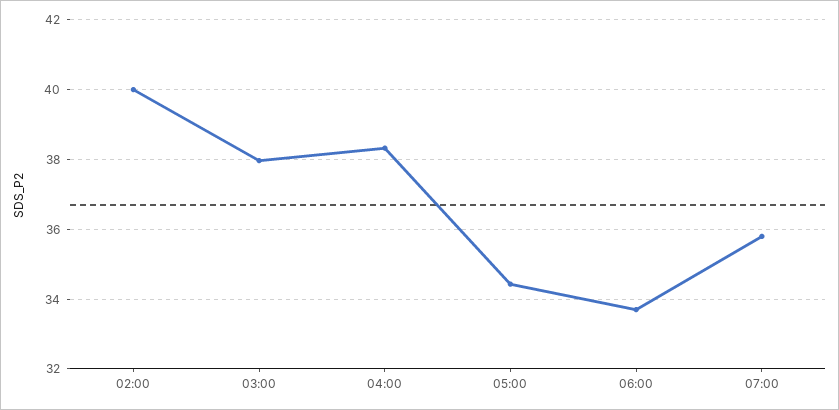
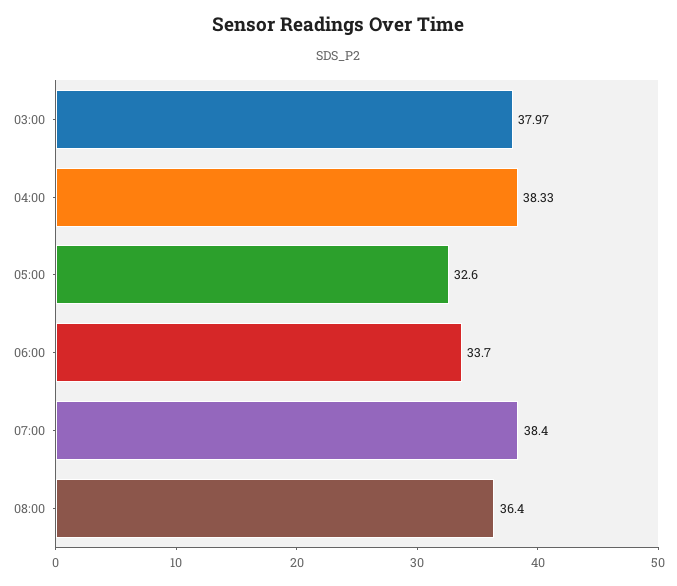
02:00: 40 -> none
05:00: 34.4 -> 32.6
07:00: 35.8 -> 38.4
08:00: none -> 36.4

